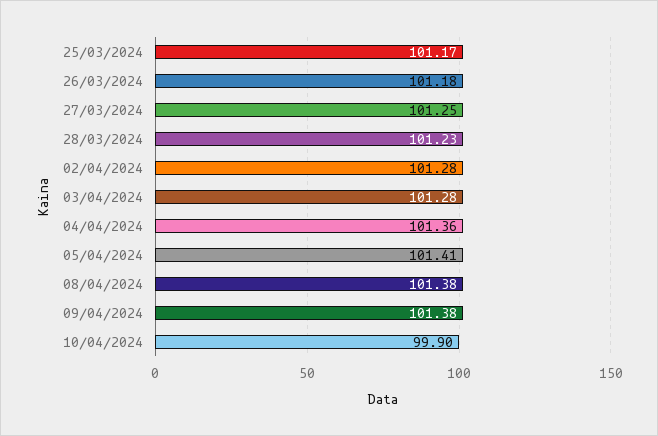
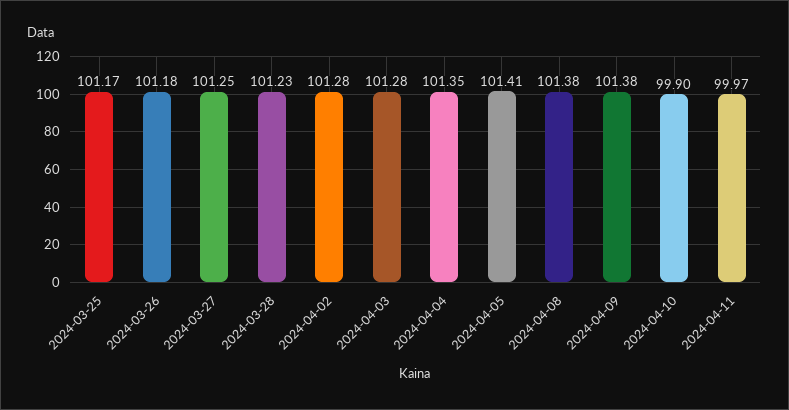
04/04/2024: 101.36 -> 101.35
2024-04-11: none -> 99.97

